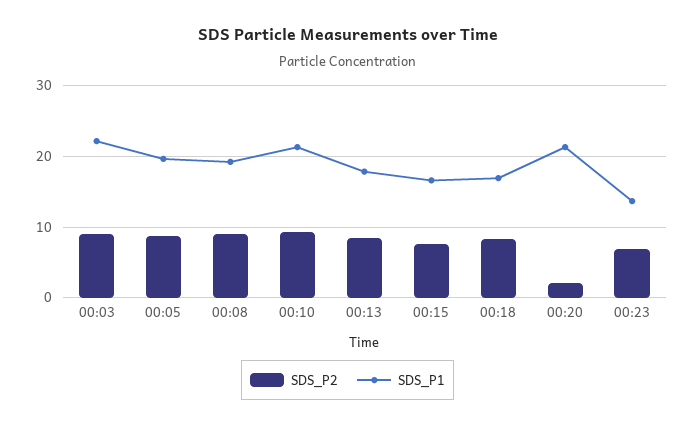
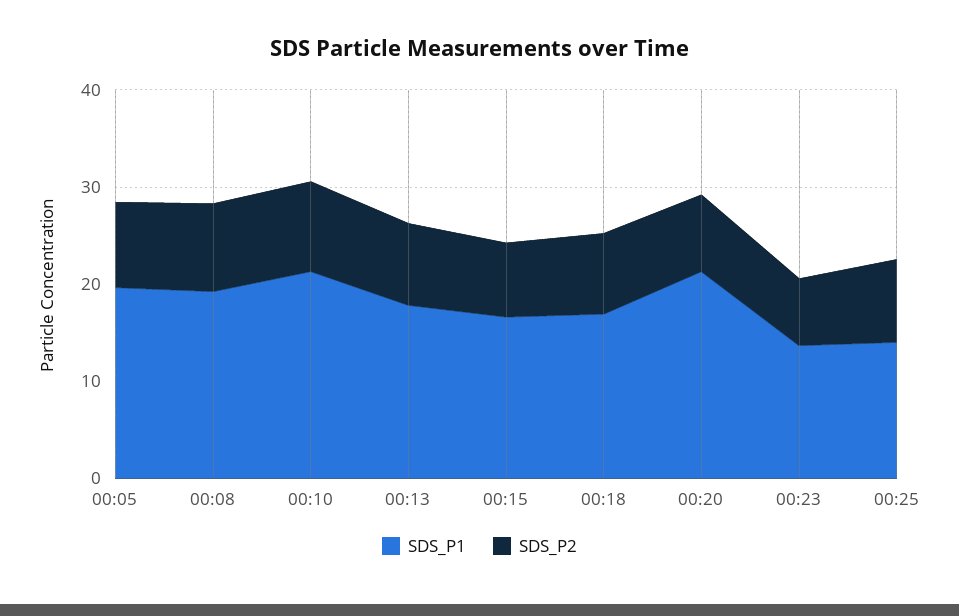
SDS_P2, 00:03: 9 -> none
SDS_P1, 00:03: 22 -> none
SDS_P2, 00:20: 2 -> 8
SDS_P1, 00:25: none -> 14
SDS_P2, 00:25: none -> 8

